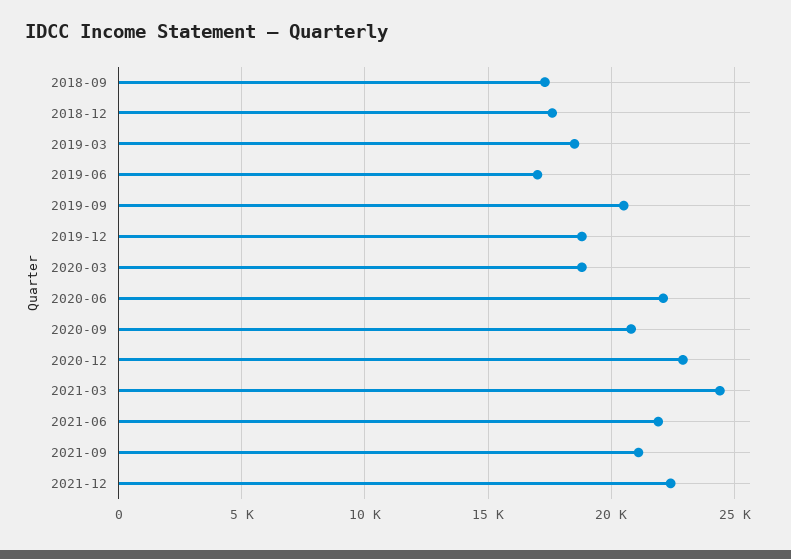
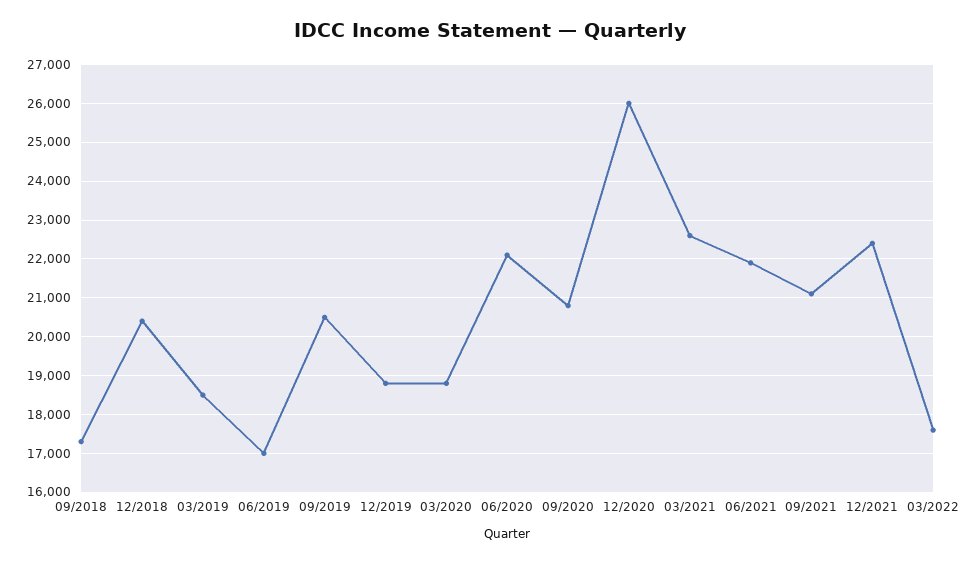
2018-12: 17500 -> 20400
2020-12: 23000 -> 26000
2021-03: 24500 -> 22600
03/2022: none -> 17600

